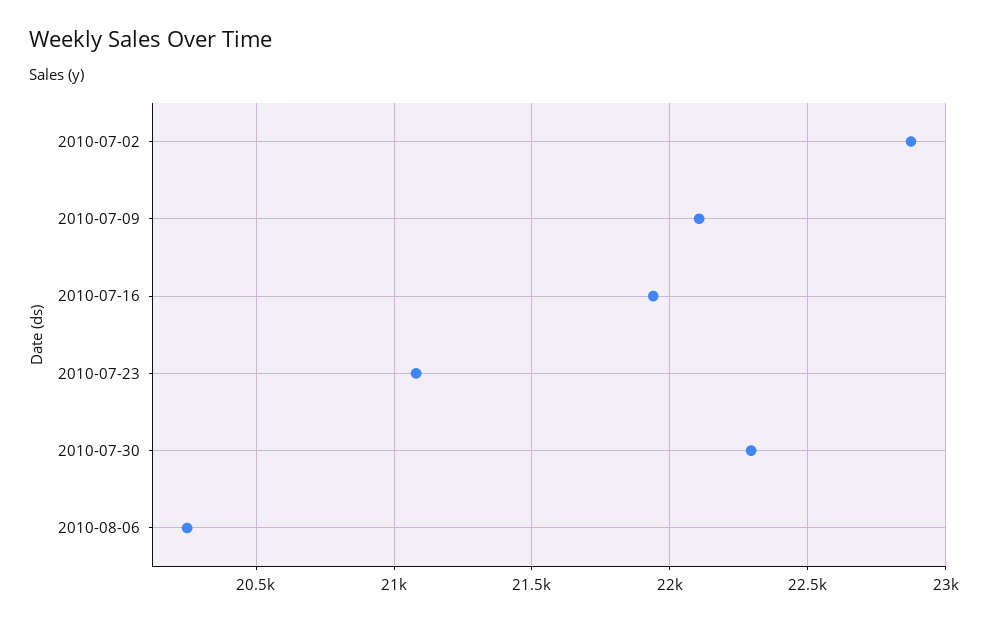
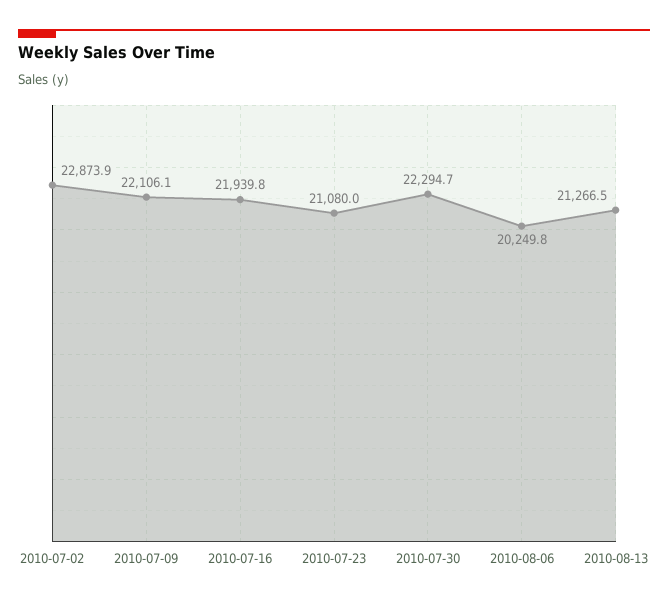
2010-08-13: none -> 21266.5

